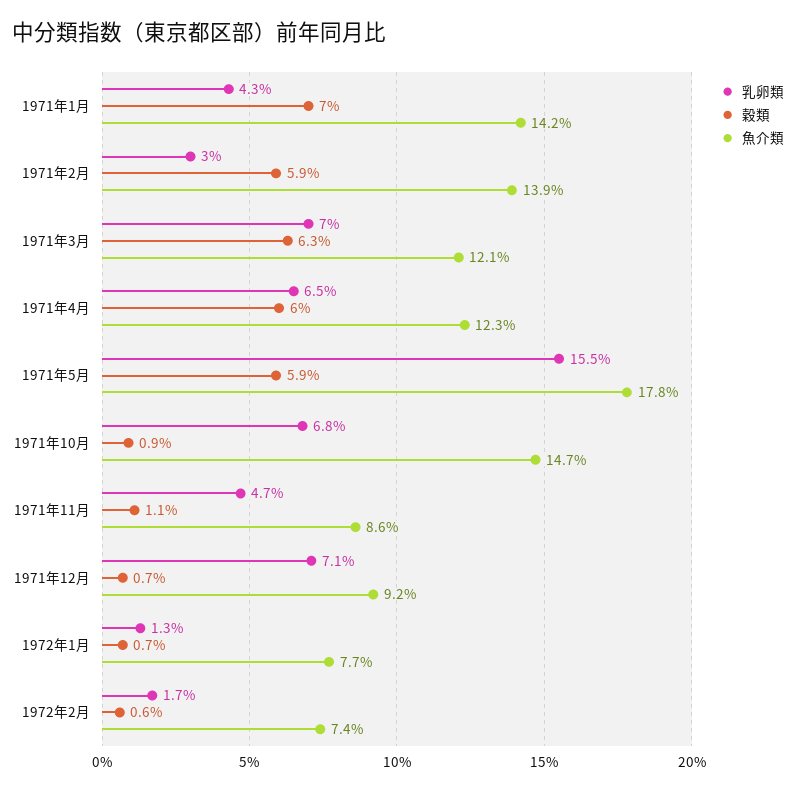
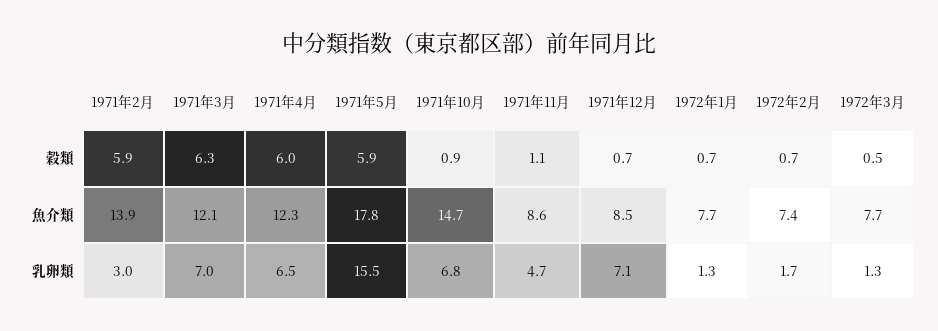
乳卵類, 1971年1月: 4.3 -> none
穀類, 1971年1月: 7 -> none
魚介類, 1971年1月: 14.2 -> none
魚介類, 1971年12月: 9.2 -> 8.5
穀類, 1972年2月: 0.6 -> 0.7
穀類, 1972年3月: none -> 0.5
魚介類, 1972年3月: none -> 7.7
乳卵類, 1972年3月: none -> 1.3

